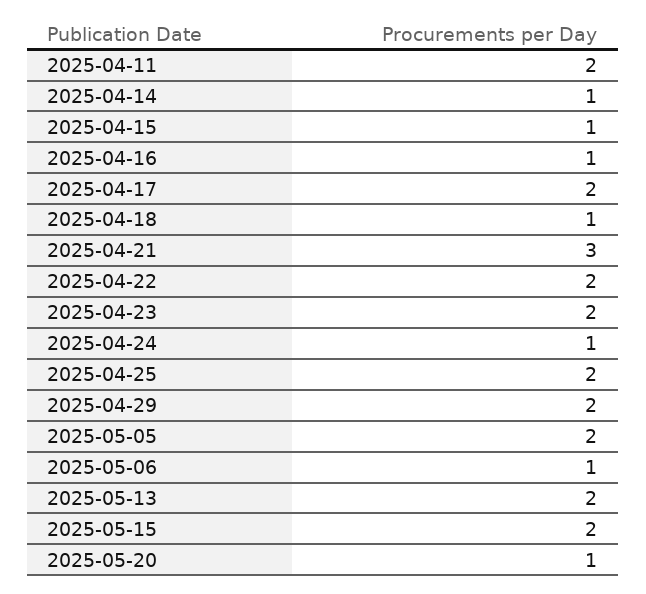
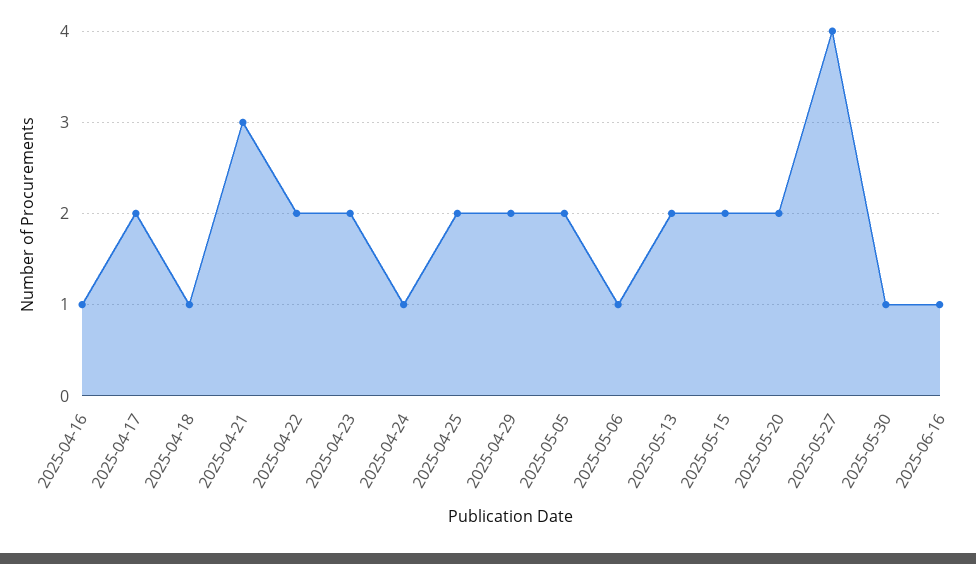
2025-04-11: 2 -> none
2025-04-14: 1 -> none
2025-04-15: 1 -> none
2025-05-20: 1 -> 2
2025-05-27: none -> 4
2025-05-30: none -> 1
2025-06-16: none -> 1

